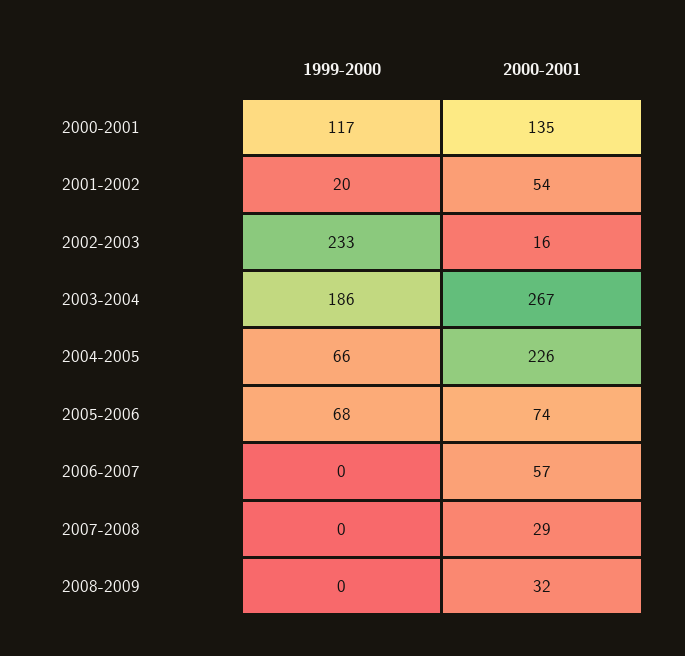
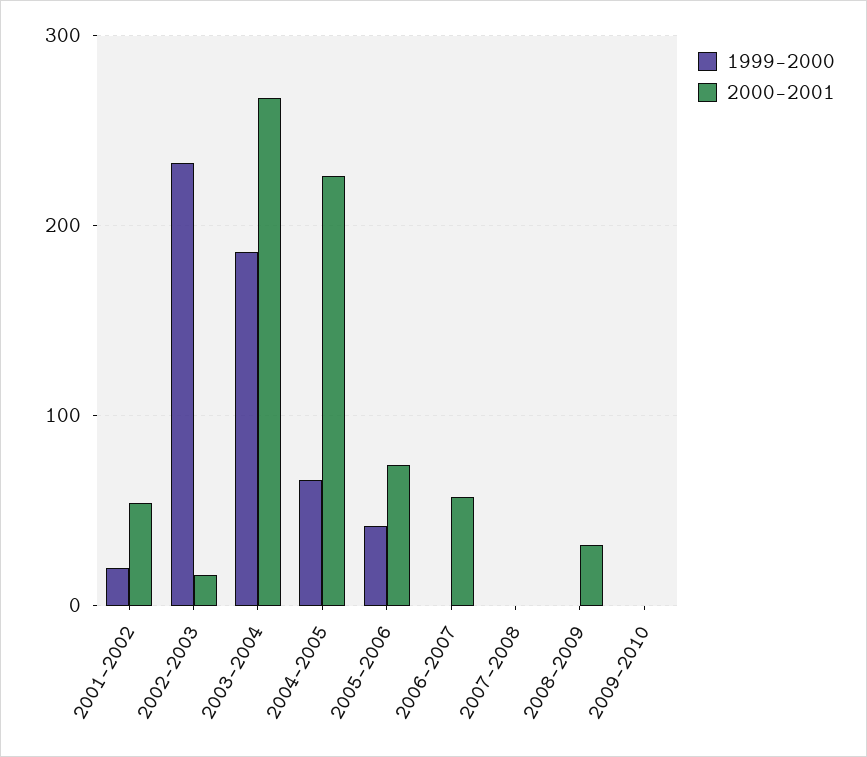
1999-2000, 2000-2001: 117 -> none
2000-2001, 2000-2001: 135 -> none
1999-2000, 2005-2006: 68 -> 40
2000-2001, 2007-2008: 29 -> 0
1999-2000, 2009-2010: none -> 0
2000-2001, 2009-2010: none -> 0

